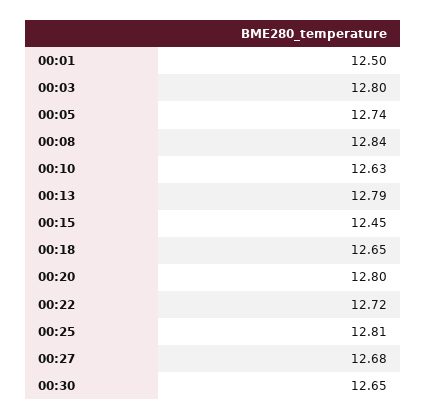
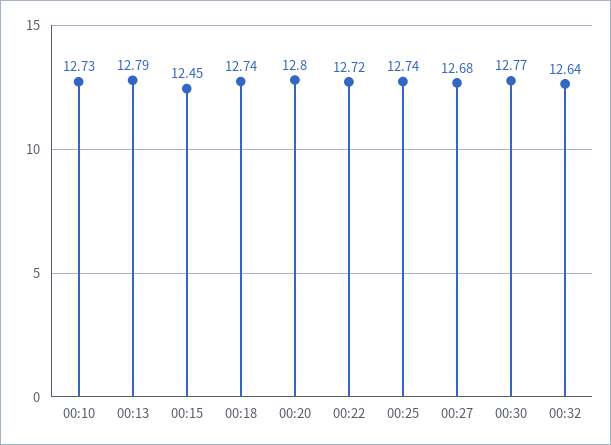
00:01: 12.5 -> none
00:03: 12.8 -> none
00:05: 12.74 -> none
00:08: 12.84 -> none
00:10: 12.63 -> 12.73
00:18: 12.65 -> 12.74
00:25: 12.81 -> 12.74
00:30: 12.65 -> 12.77
00:32: none -> 12.64

